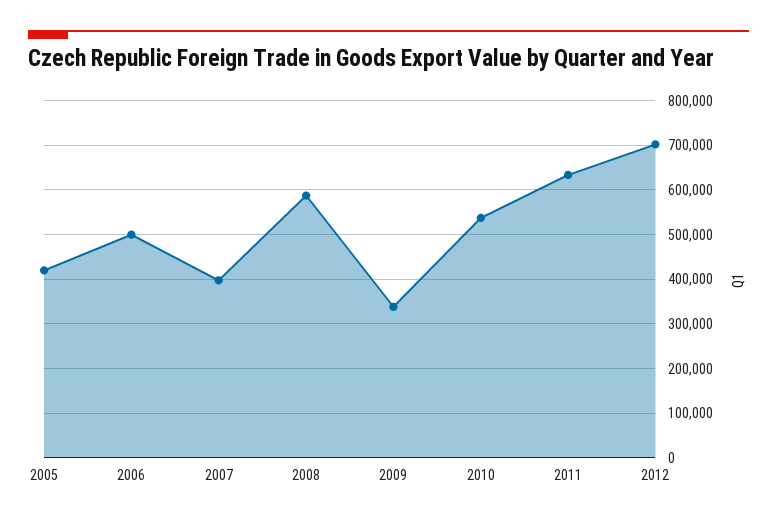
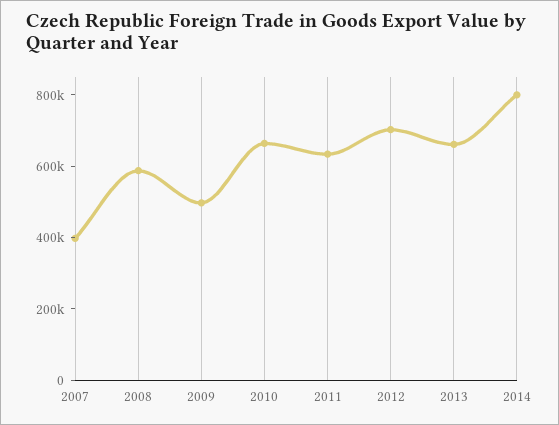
2005: 420000 -> none
2006: 500000 -> none
2009: 340000 -> 500000
2010: 540000 -> 650000
2013: none -> 650000
2014: none -> 800000

